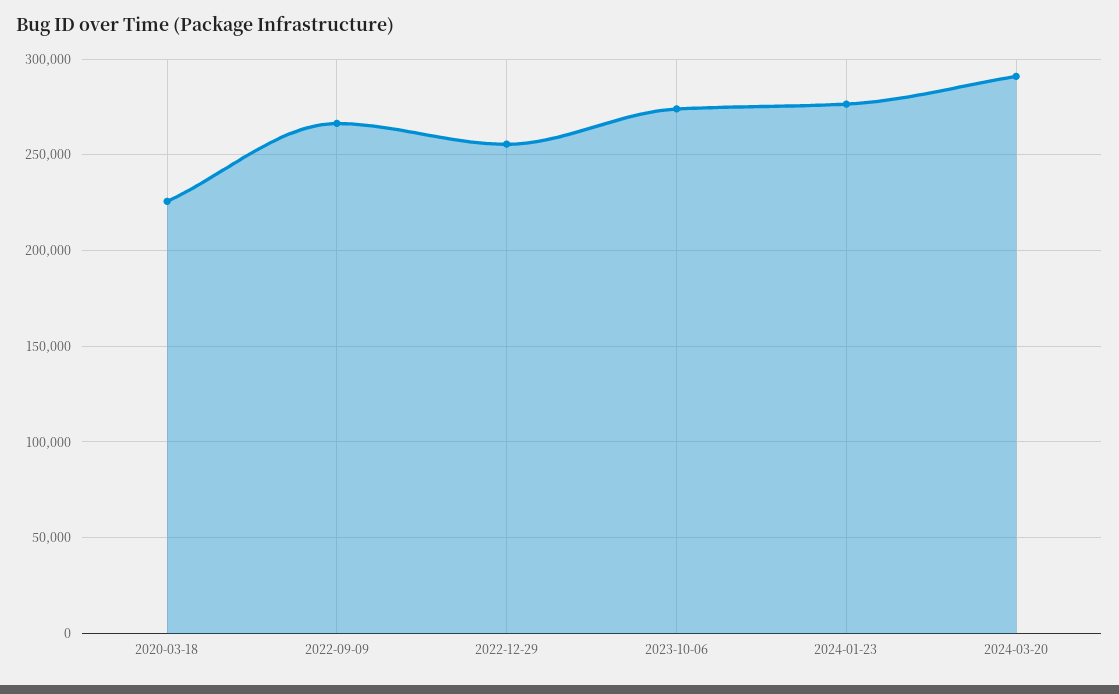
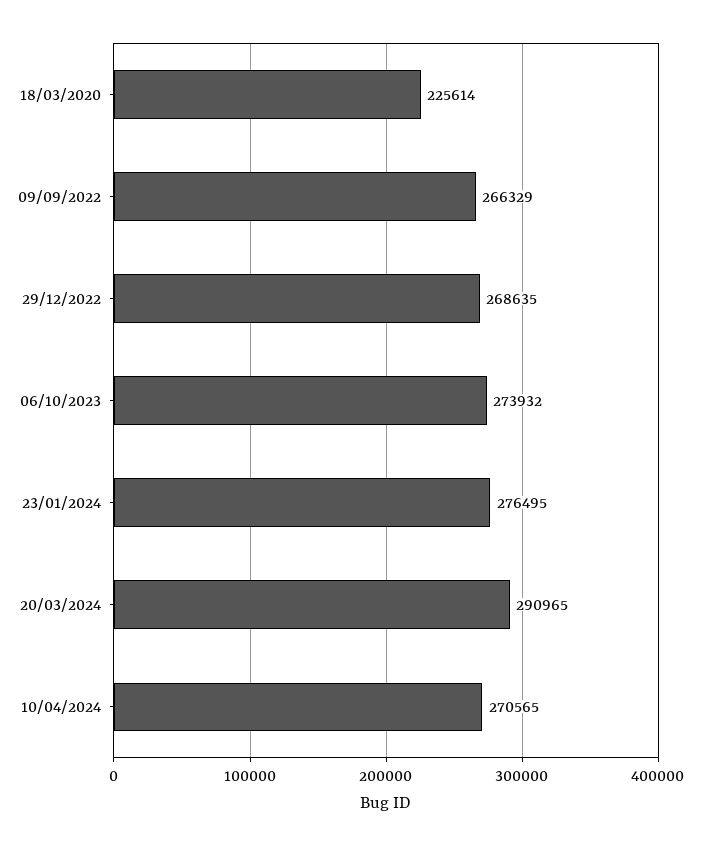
2022-12-29: 255000 -> 268635
10/04/2024: none -> 270565

